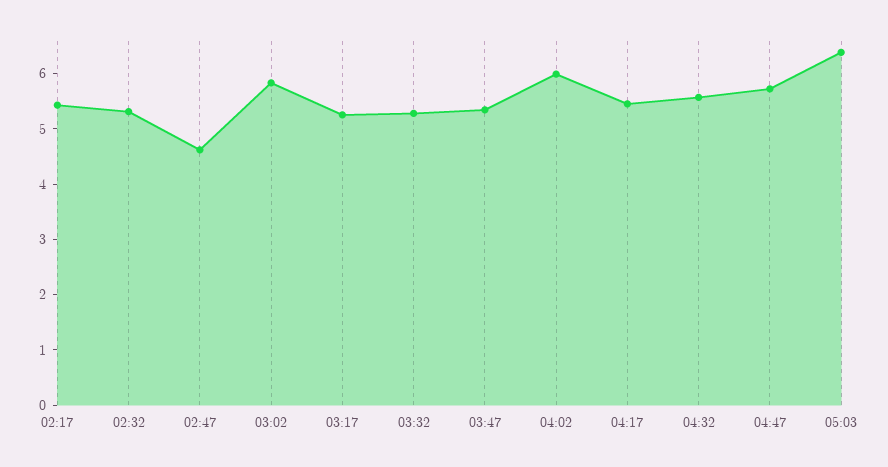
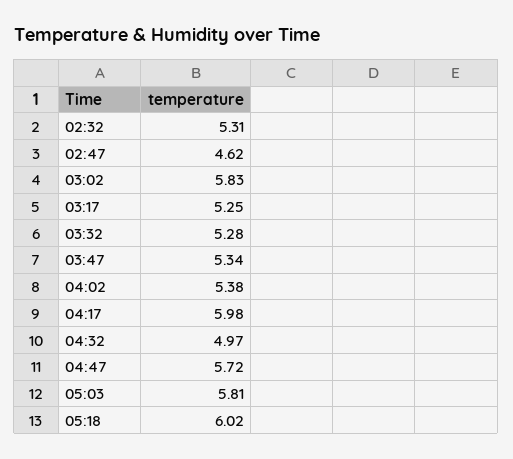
02:17: 5.4 -> none
04:02: 6 -> 5.38
04:17: 5.4 -> 5.98
04:32: 5.6 -> 4.97
05:03: 6.4 -> 5.81
05:18: none -> 6.02

